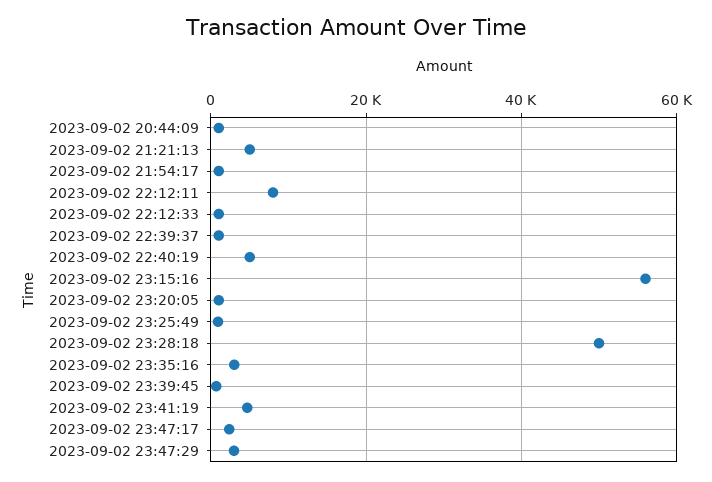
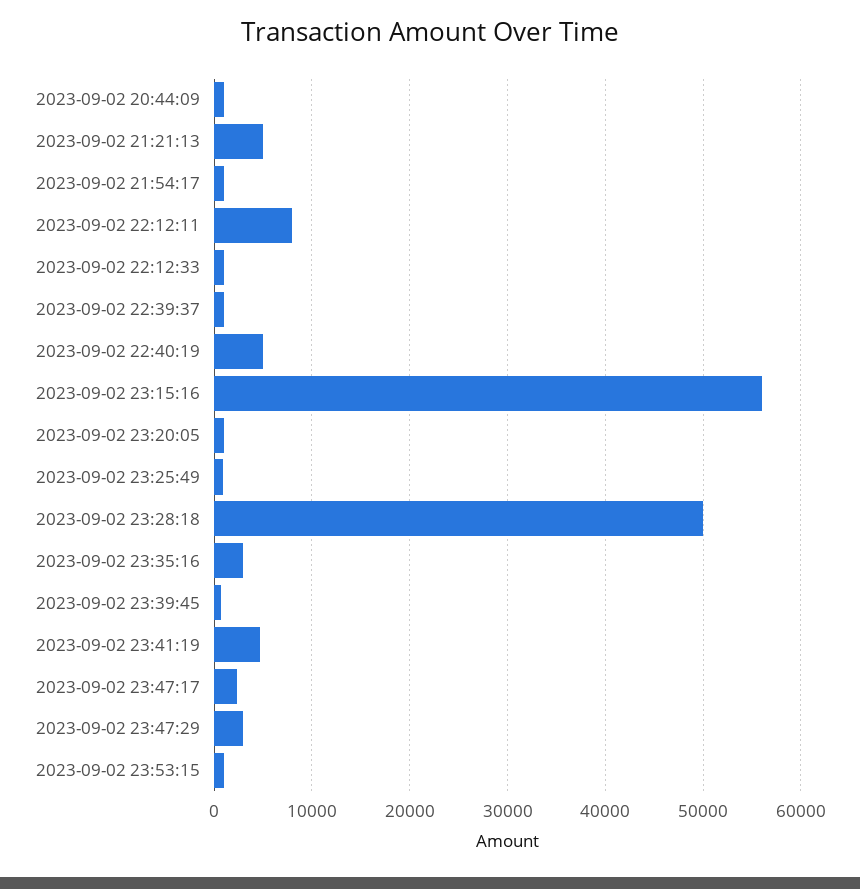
2023-09-02 23:53:15: none -> 1000

